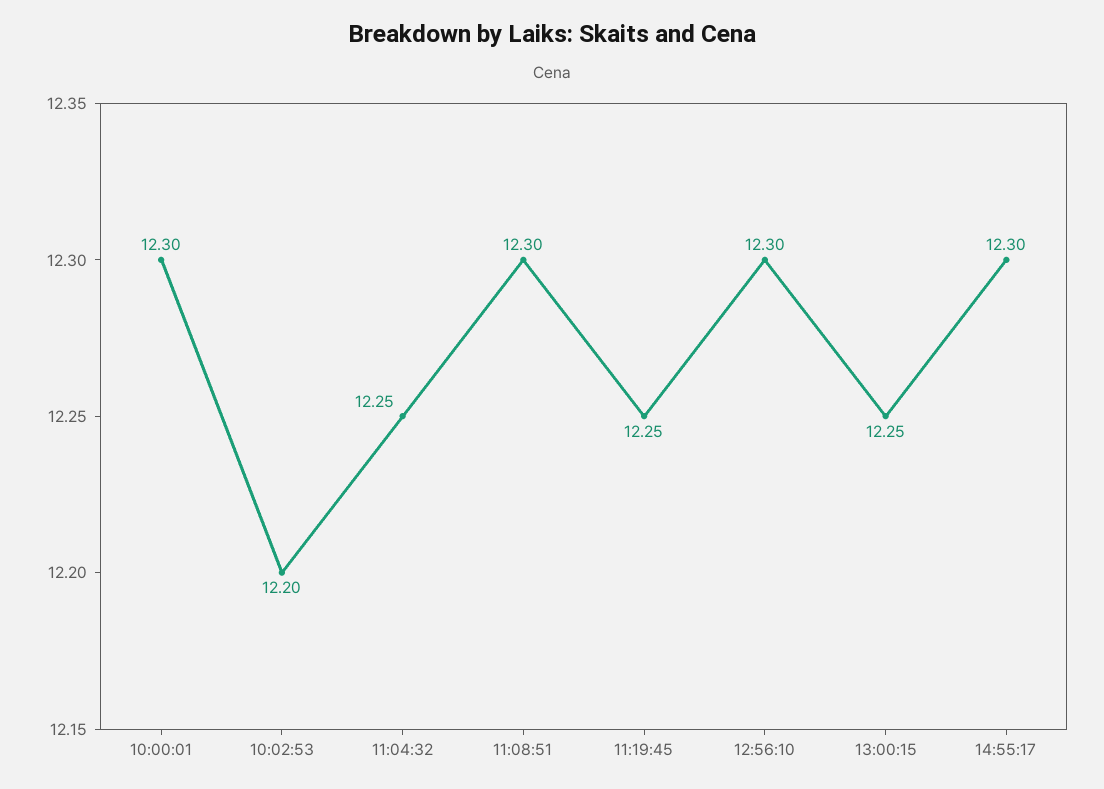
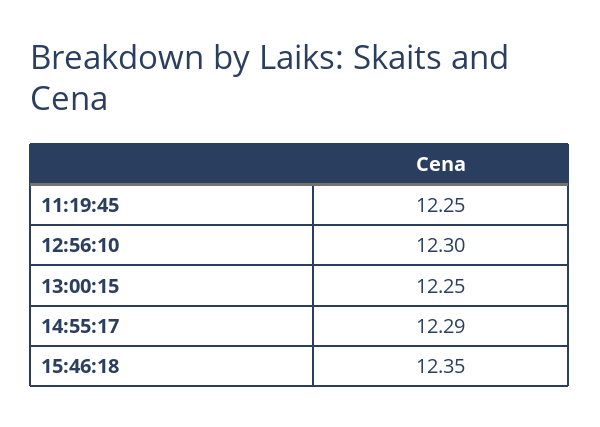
10:00:01: 12.3 -> none
10:02:53: 12.2 -> none
11:04:32: 12.25 -> none
11:08:51: 12.3 -> none
14:55:17: 12.3 -> 12.29
15:46:18: none -> 12.35

